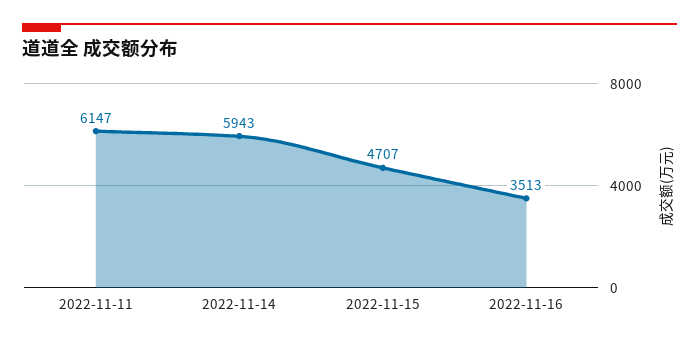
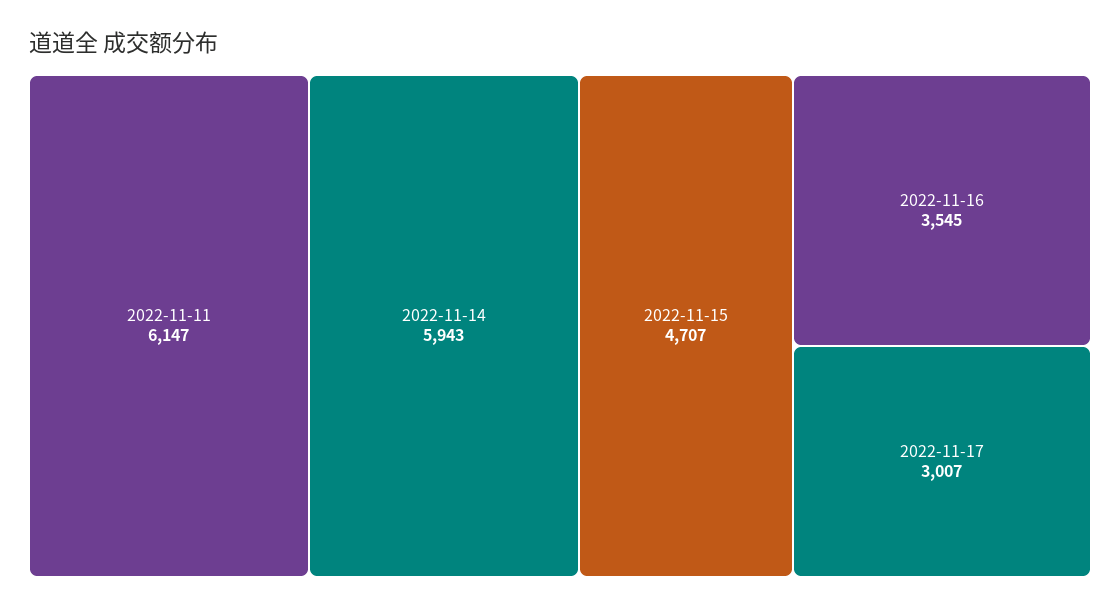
2022-11-16: 3513 -> 3545
2022-11-17: none -> 3007

